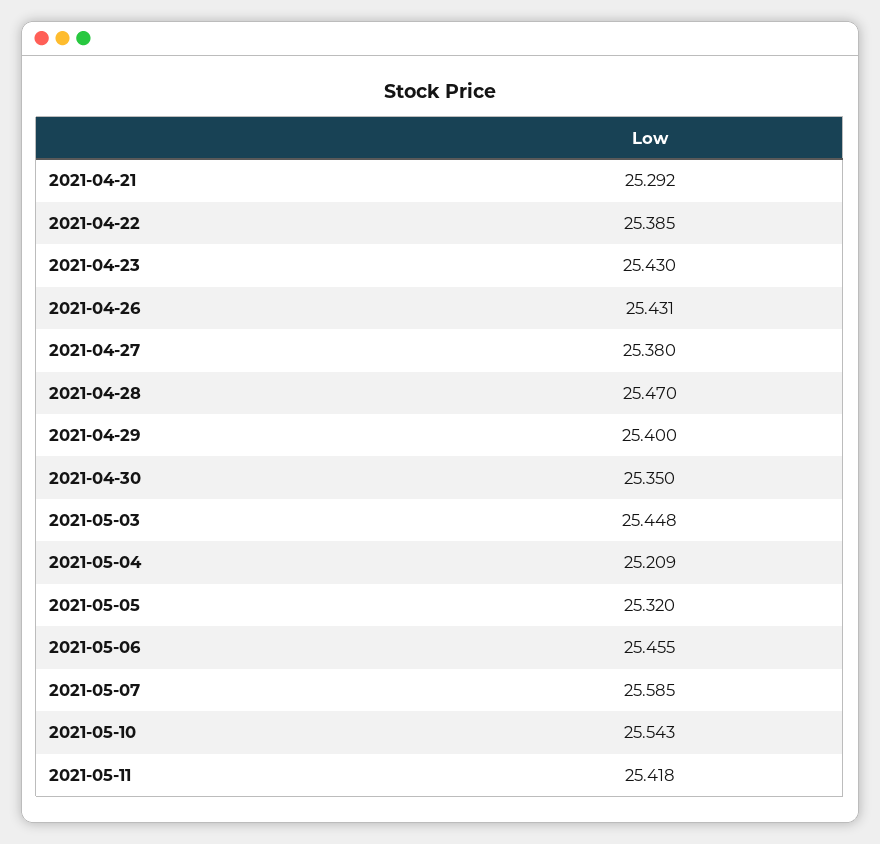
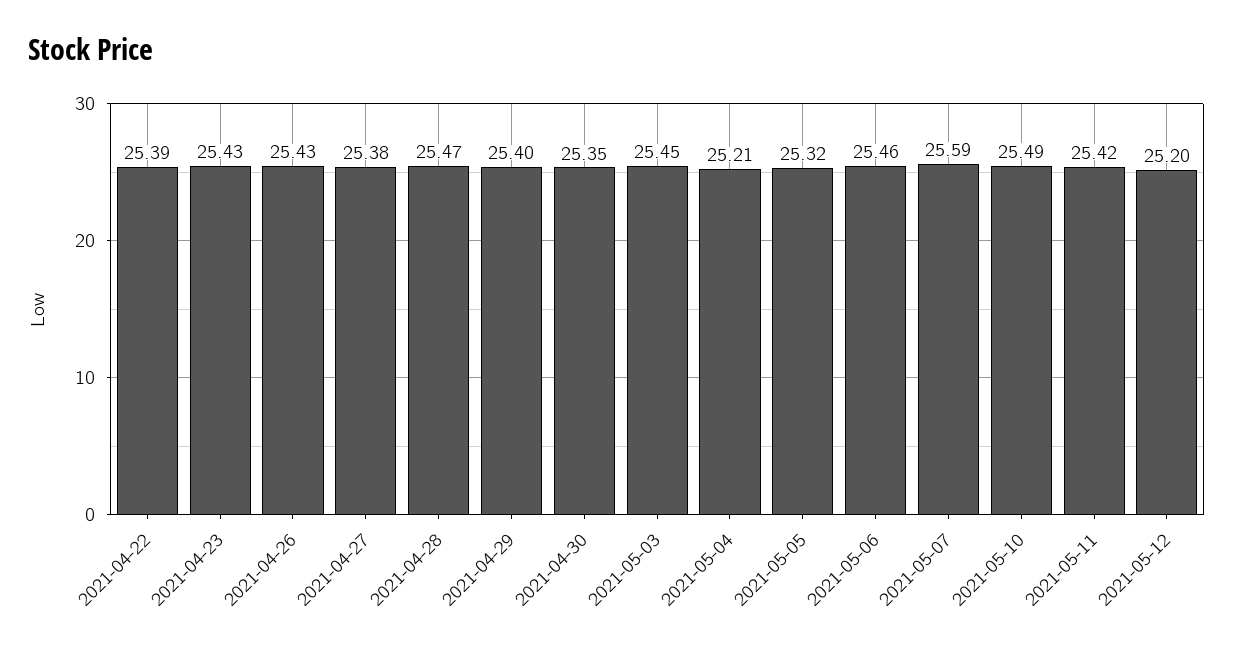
2021-04-21: 25.292 -> none
2021-05-10: 25.543 -> 25.49
2021-05-12: none -> 25.2

